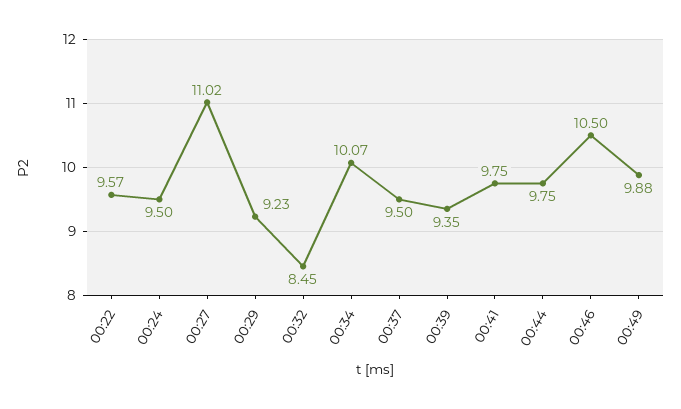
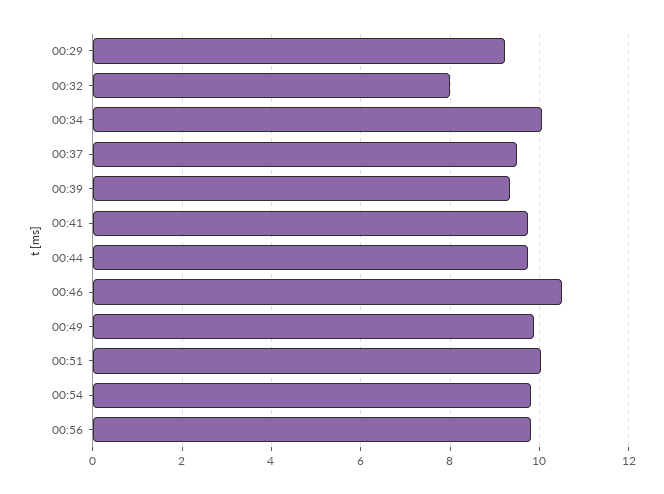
00:22: 9.57 -> none
00:24: 9.5 -> none
00:27: 11.02 -> none
00:32: 8.45 -> 8
00:51: none -> 10
00:54: none -> 9.8
00:56: none -> 9.8

